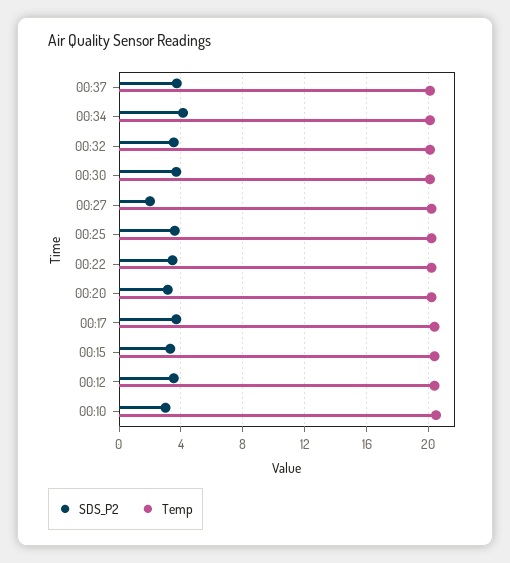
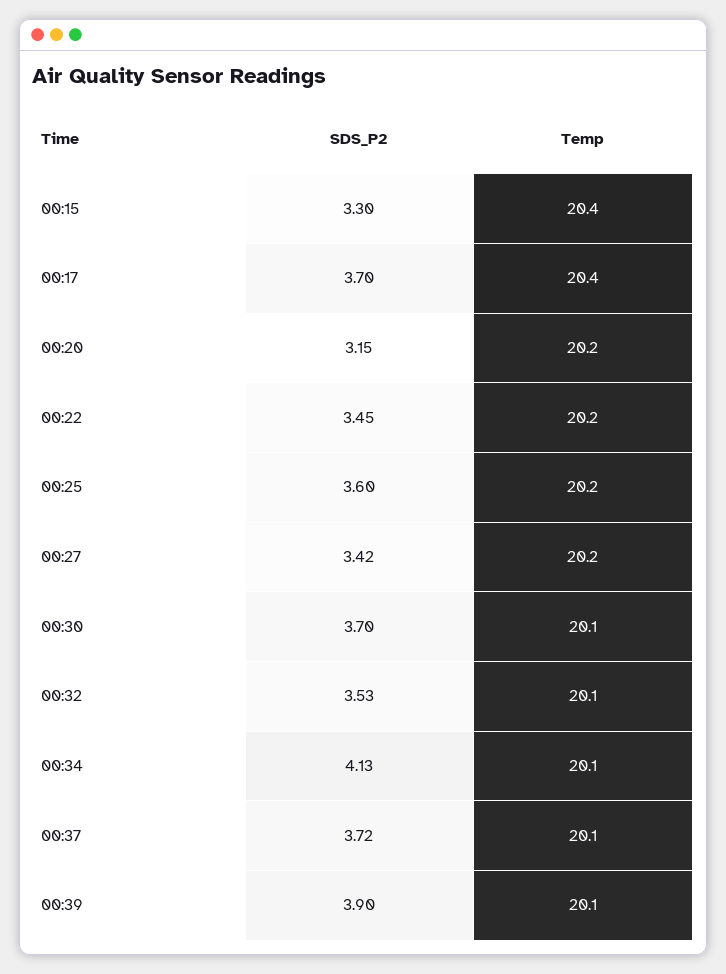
SDS_P2, 00:27: 2 -> 3.42
SDS_P2, 00:12: 3.5 -> none
Temp, 00:12: 20.5 -> none
SDS_P2, 00:10: 3 -> none
Temp, 00:10: 20.5 -> none
SDS_P2, 00:39: none -> 3.9
Temp, 00:39: none -> 20.1

